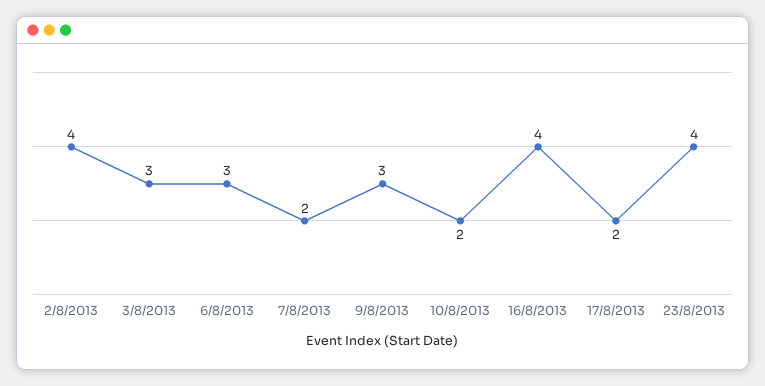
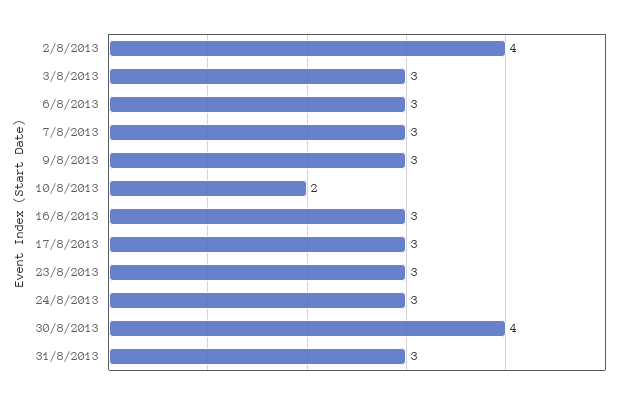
7/8/2013: 2 -> 3
16/8/2013: 4 -> 3
17/8/2013: 2 -> 3
23/8/2013: 4 -> 3
24/8/2013: none -> 3
30/8/2013: none -> 4
31/8/2013: none -> 3

